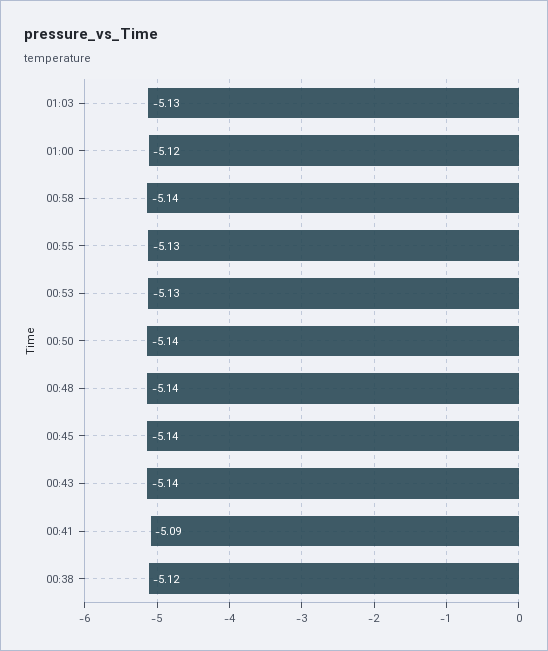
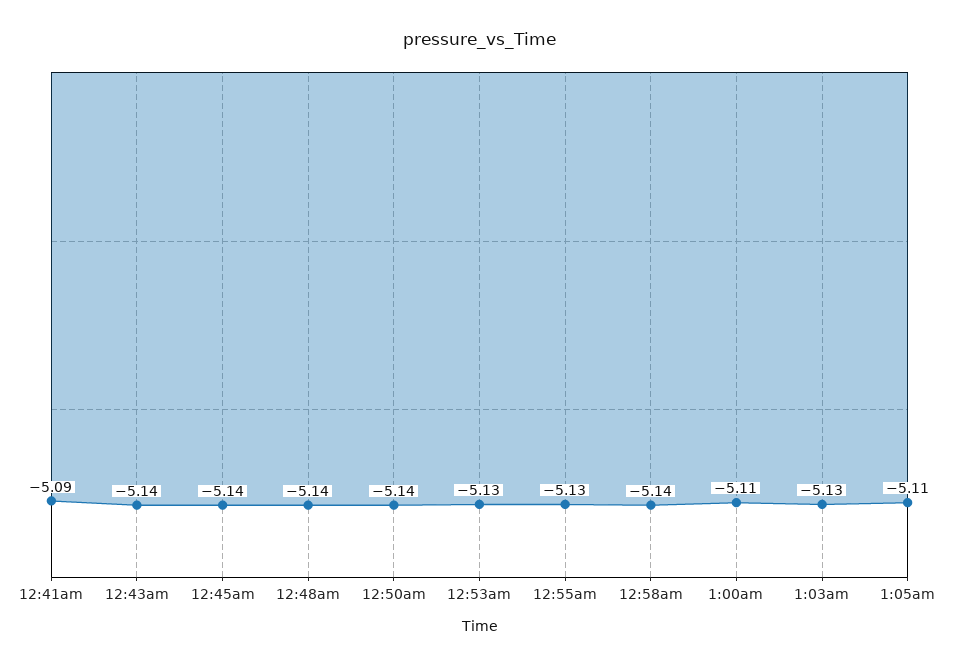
01:00: -5.12 -> -5.11
00:38: -5.12 -> none
1:05am: none -> -5.11

